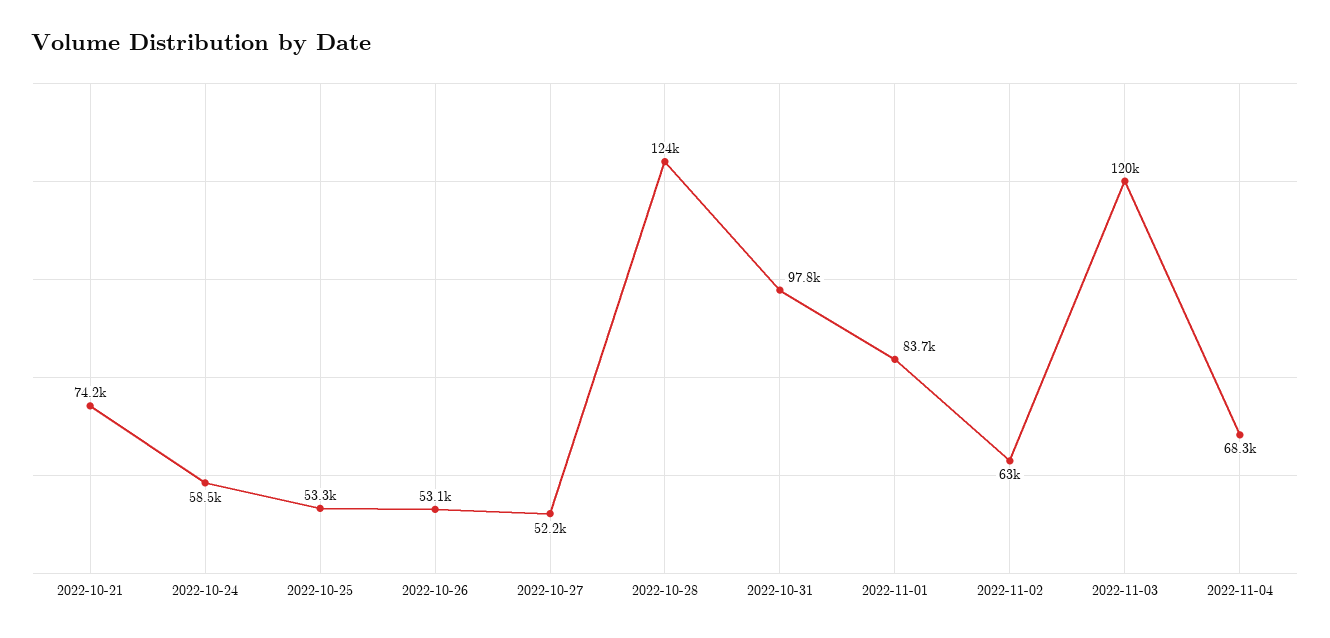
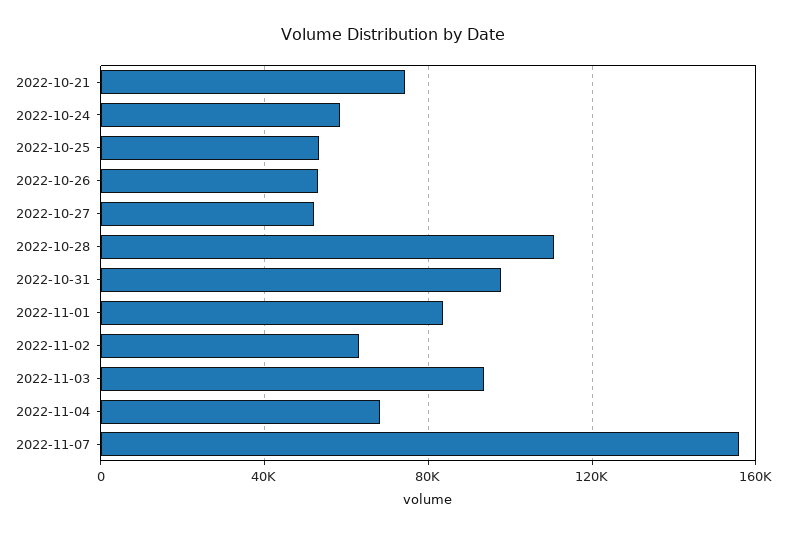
2022-10-28: 124000 -> 110000
2022-11-03: 120000 -> 95000
2022-11-07: none -> 155000

